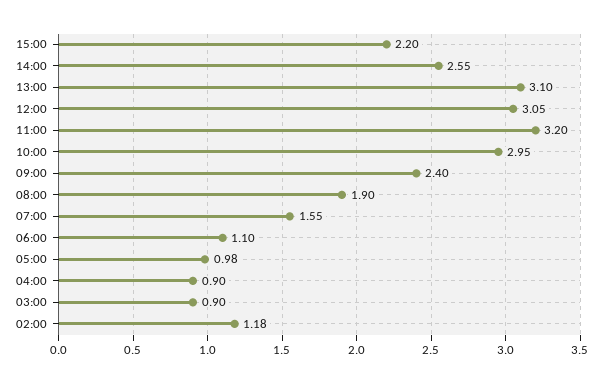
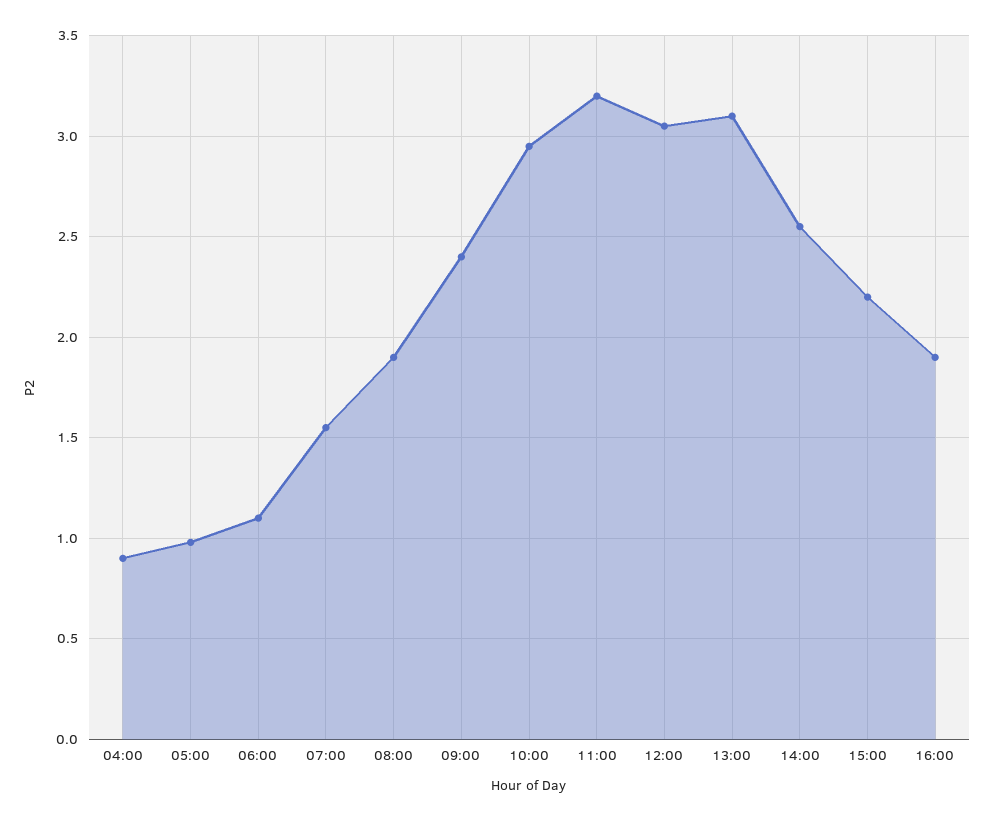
03:00: 0.9 -> none
02:00: 1.18 -> none
16:00: none -> 1.9

